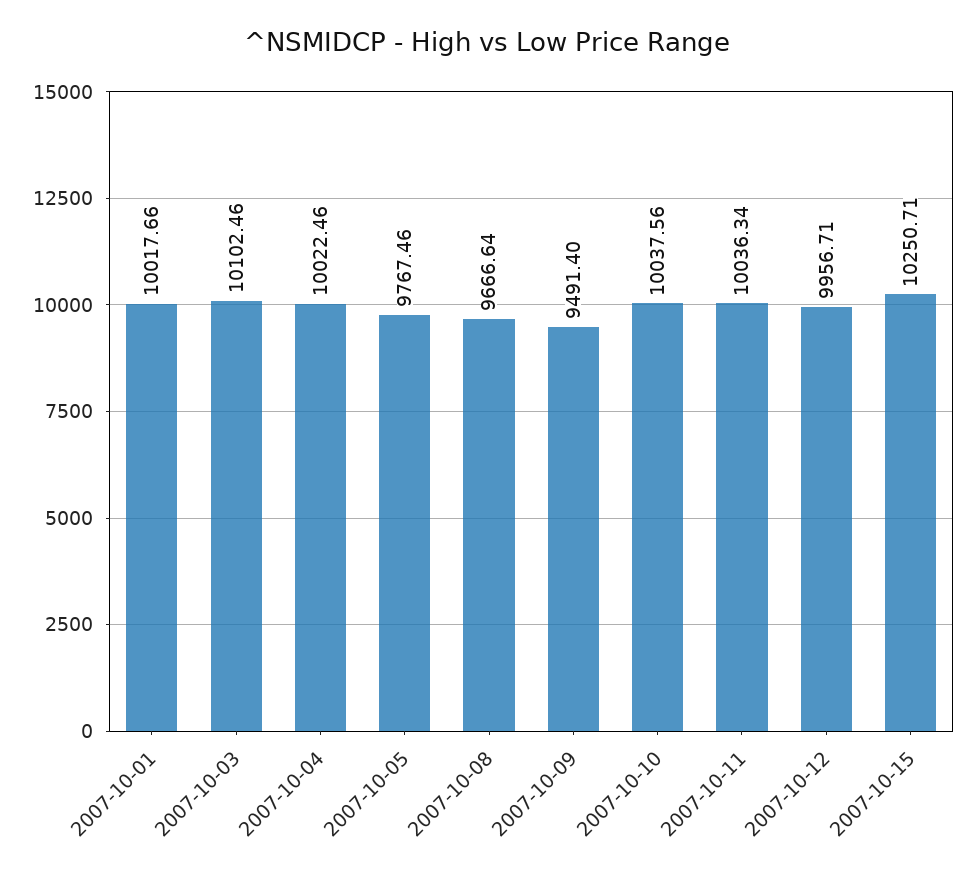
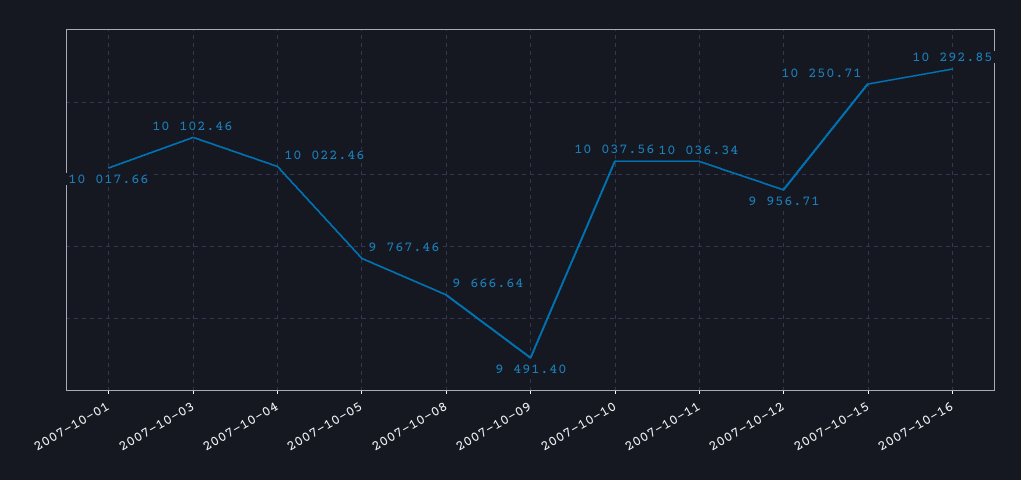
2007-10-16: none -> 10292.85

